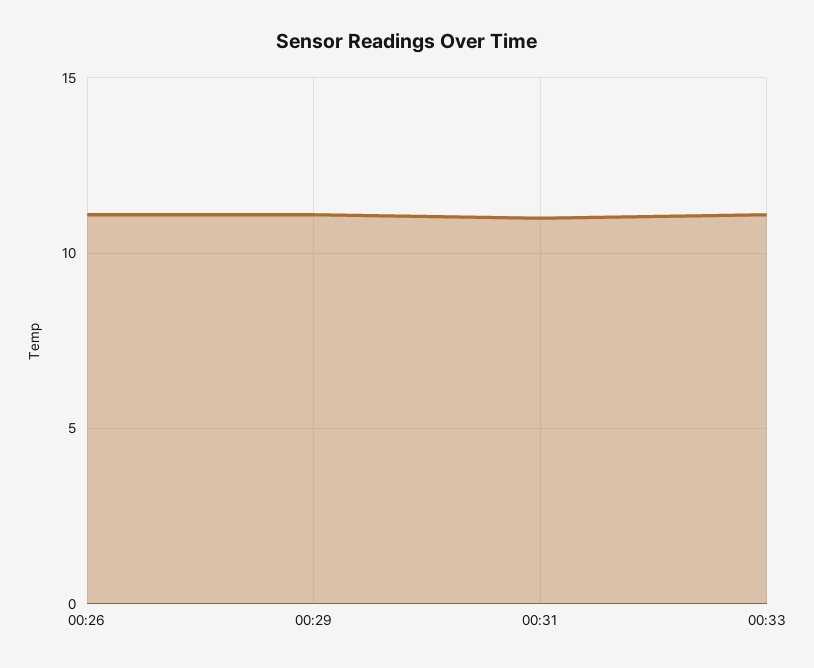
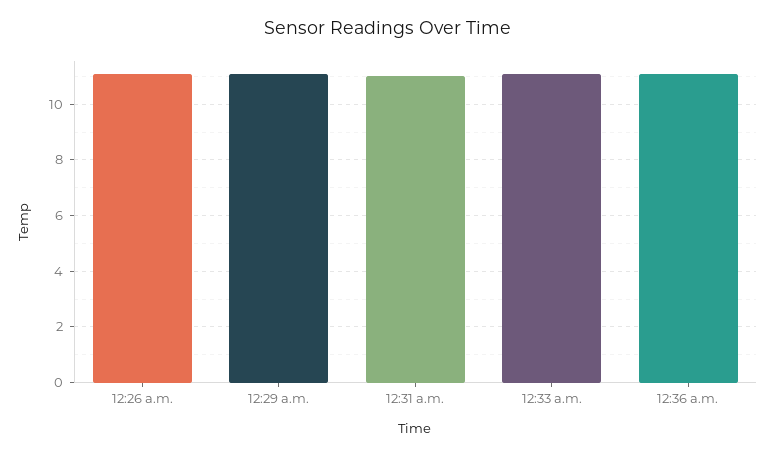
12:36 a.m.: none -> 11

